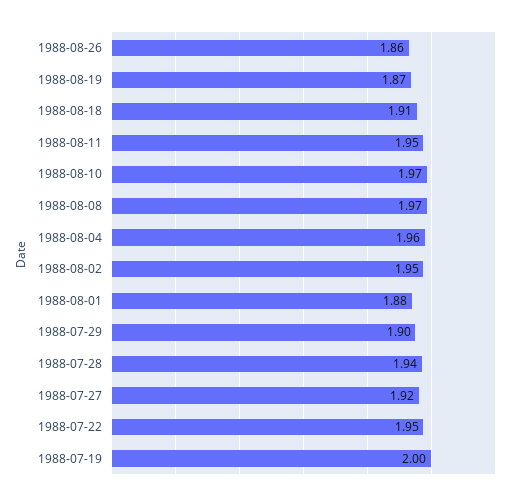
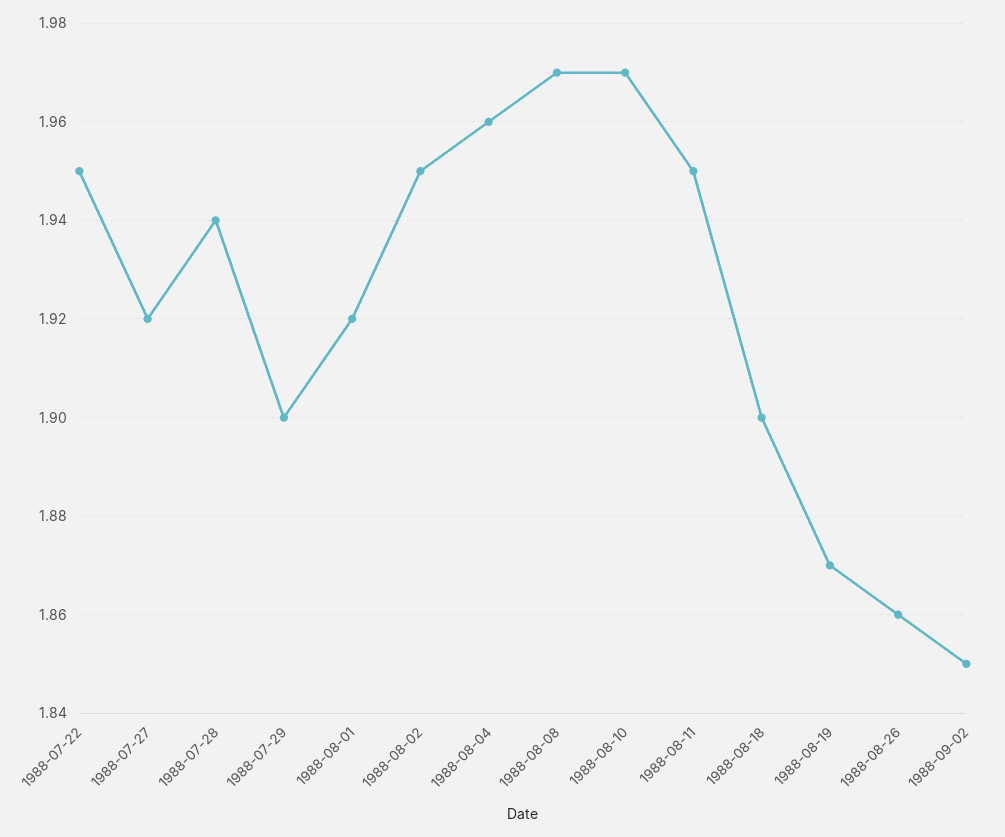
1988-08-18: 1.91 -> 1.9
1988-08-01: 1.88 -> 1.92
1988-07-19: 2 -> none
1988-09-02: none -> 1.85

